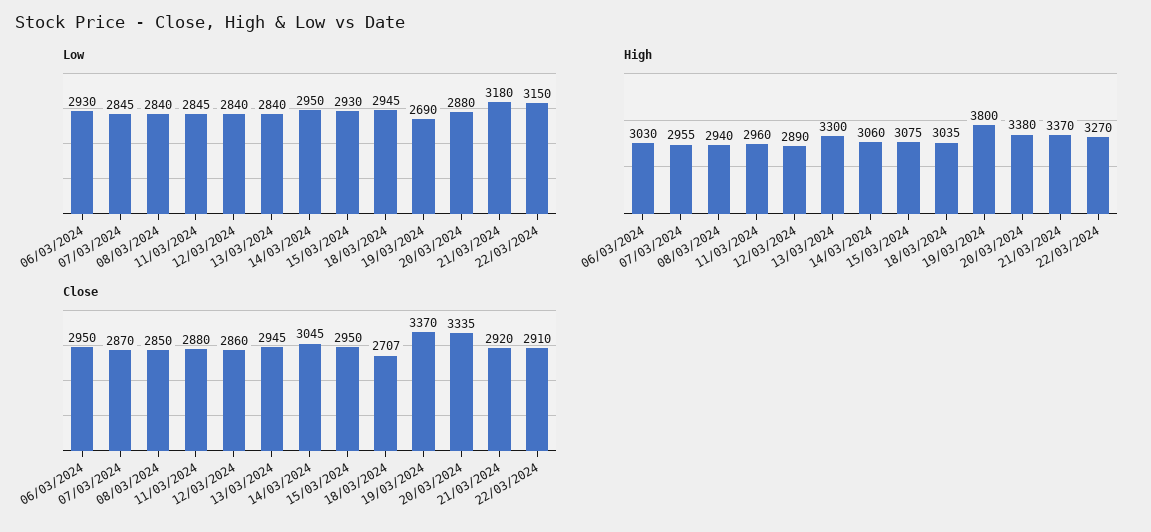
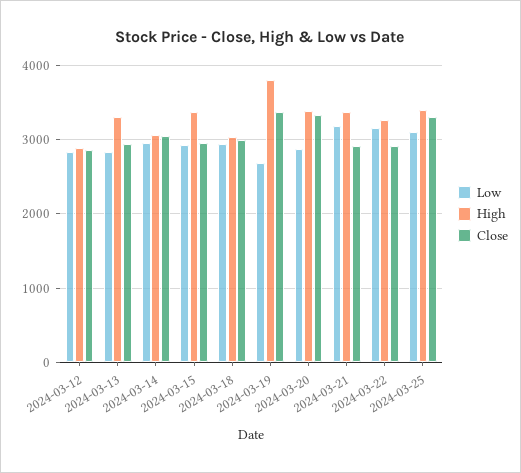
Low, 06/03/2024: 2930 -> none
Low, 07/03/2024: 2845 -> none
Low, 08/03/2024: 2840 -> none
Low, 11/03/2024: 2845 -> none
High, 06/03/2024: 3030 -> none
High, 07/03/2024: 2955 -> none
High, 08/03/2024: 2940 -> none
High, 11/03/2024: 2960 -> none
High, 15/03/2024: 3075 -> 3400
Close, 06/03/2024: 2950 -> none
Close, 07/03/2024: 2870 -> none
Close, 08/03/2024: 2850 -> none
Close, 11/03/2024: 2880 -> none
Close, 18/03/2024: 2707 -> 3000
Low, 2024-03-25: none -> 3100
High, 2024-03-25: none -> 3400
Close, 2024-03-25: none -> 3300

